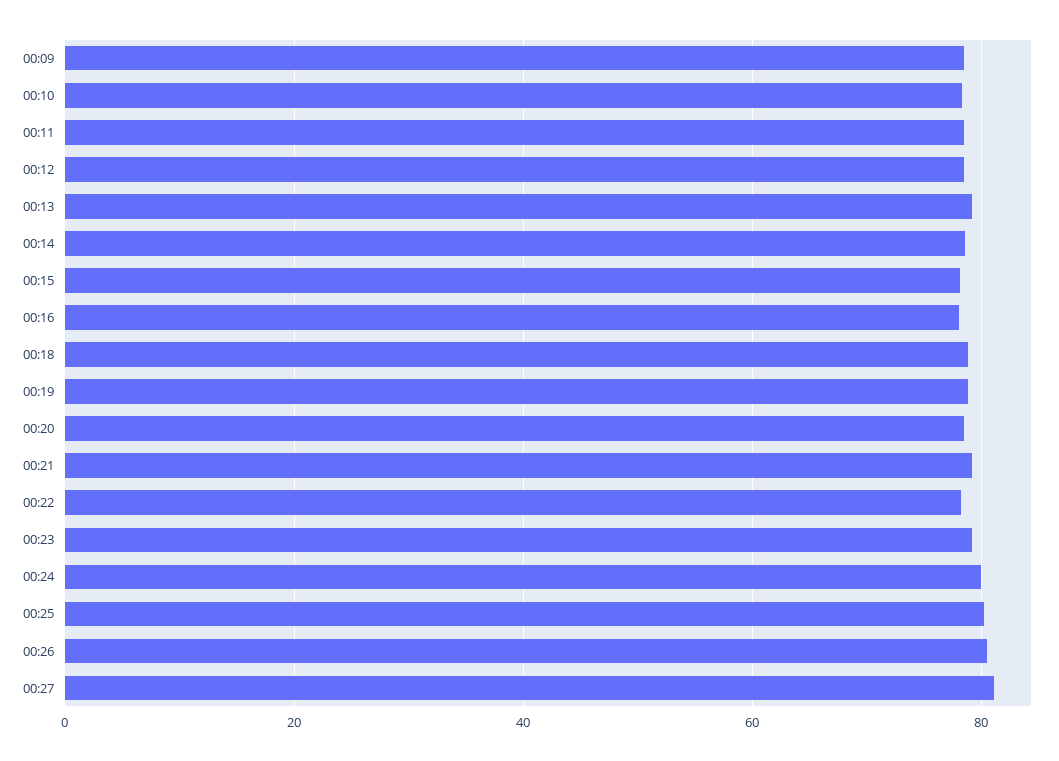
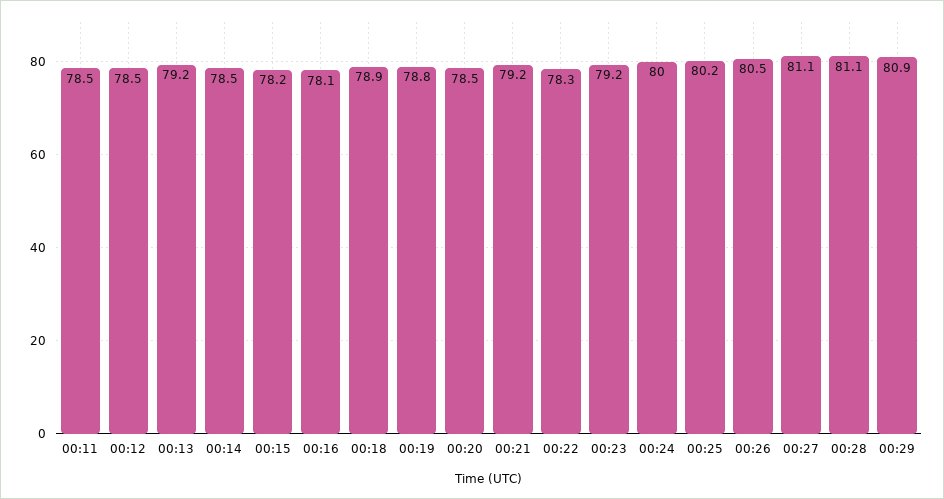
00:09: 78 -> none
00:10: 78 -> none
00:28: none -> 81.1
00:29: none -> 80.9

